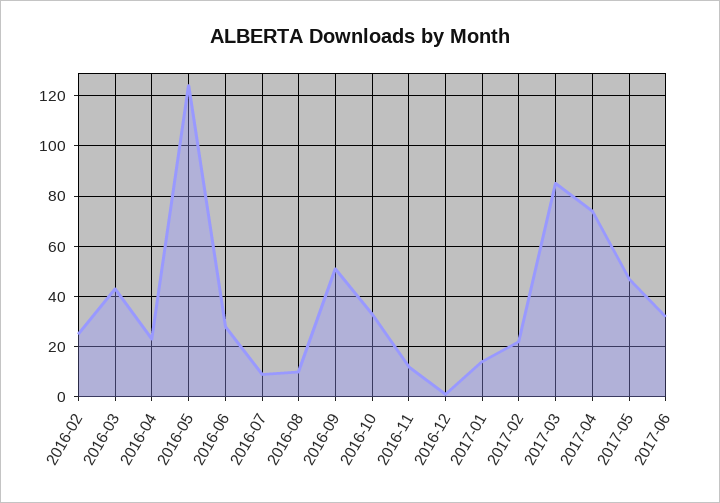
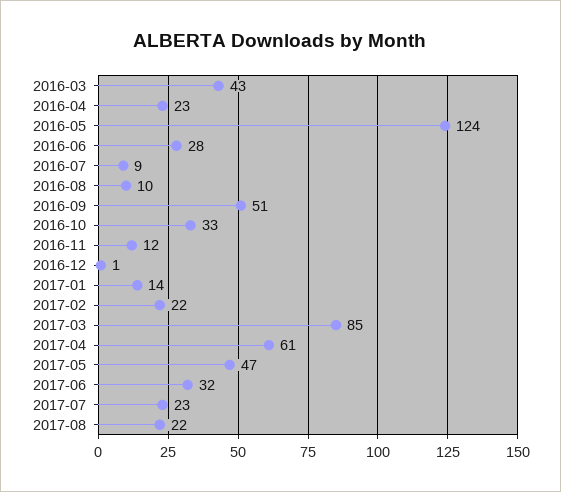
2016-02: 25 -> none
2017-04: 75 -> 61
2017-07: none -> 23
2017-08: none -> 22

